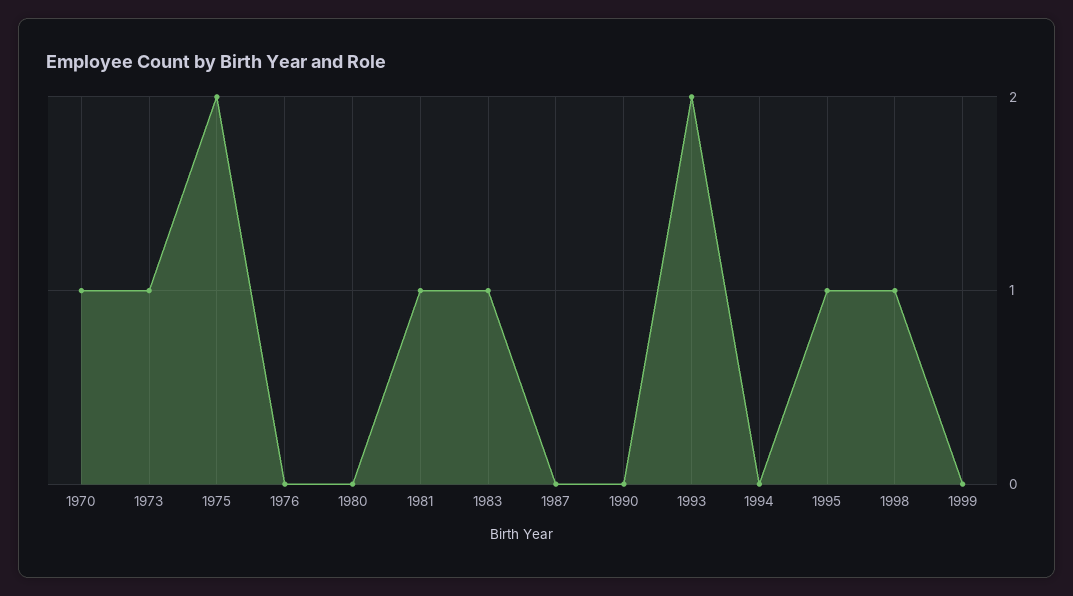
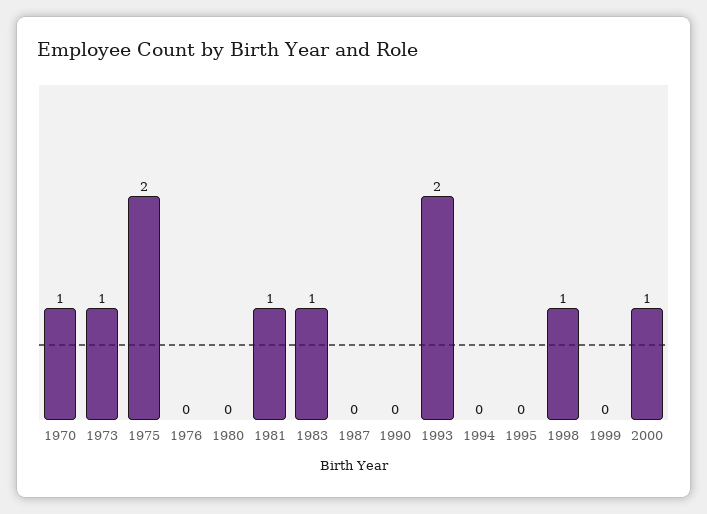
1995: 1 -> 0
2000: none -> 1

